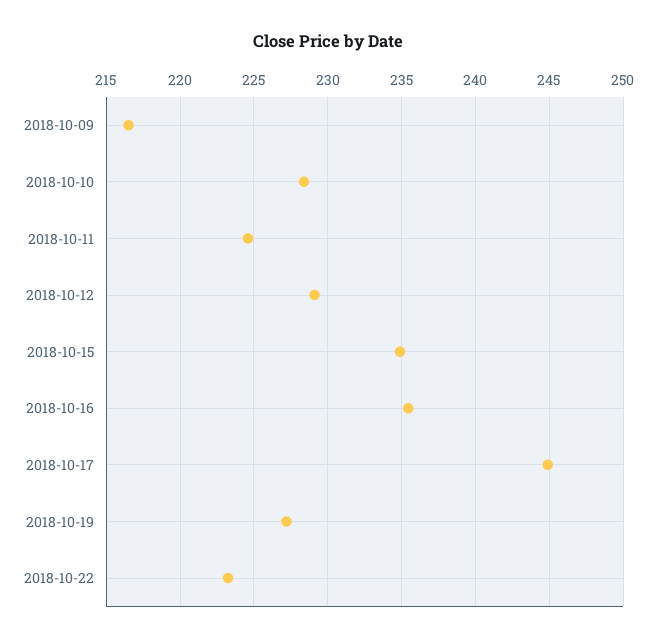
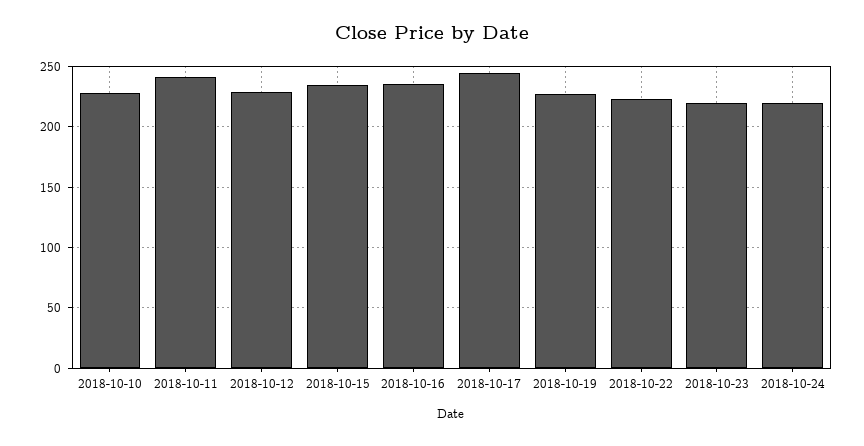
2018-10-09: 216.5 -> none
2018-10-11: 224.5 -> 240
2018-10-23: none -> 220
2018-10-24: none -> 220

